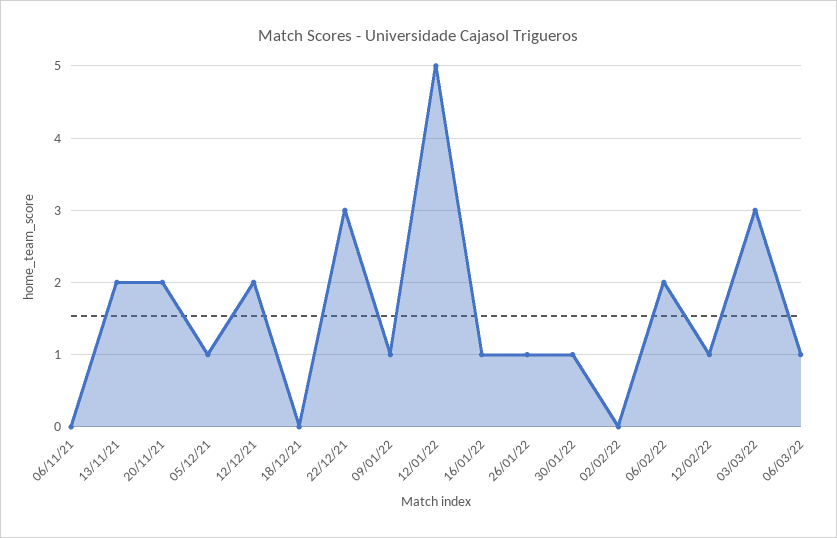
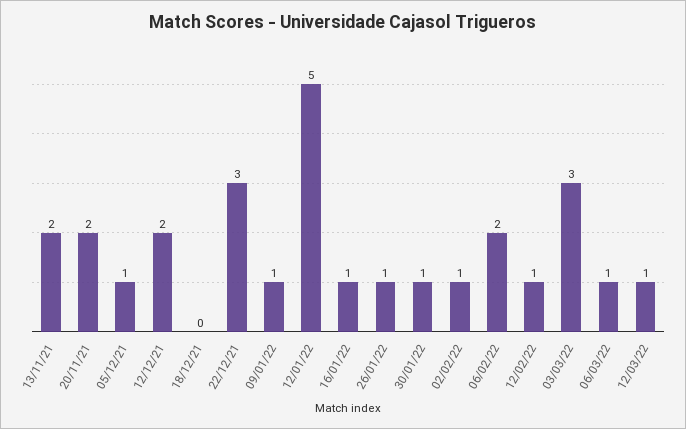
06/11/21: 0 -> none
02/02/22: 0 -> 1
12/03/22: none -> 1

